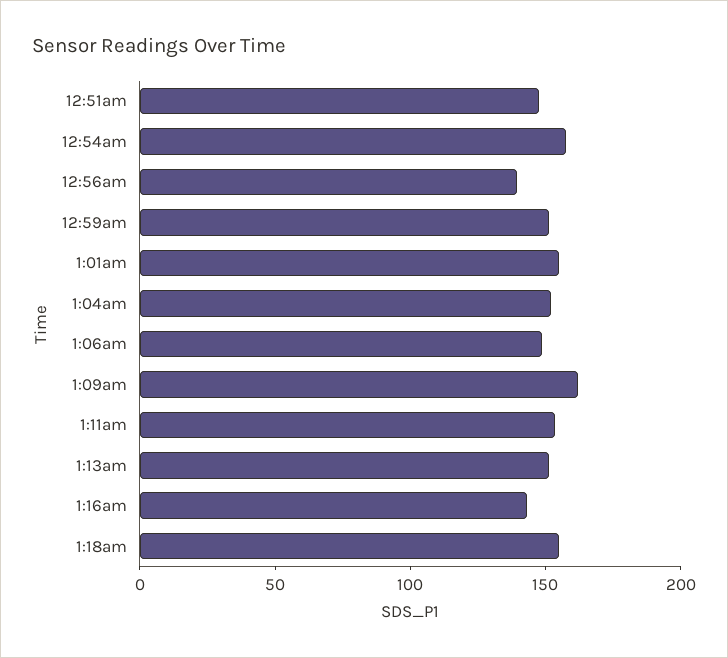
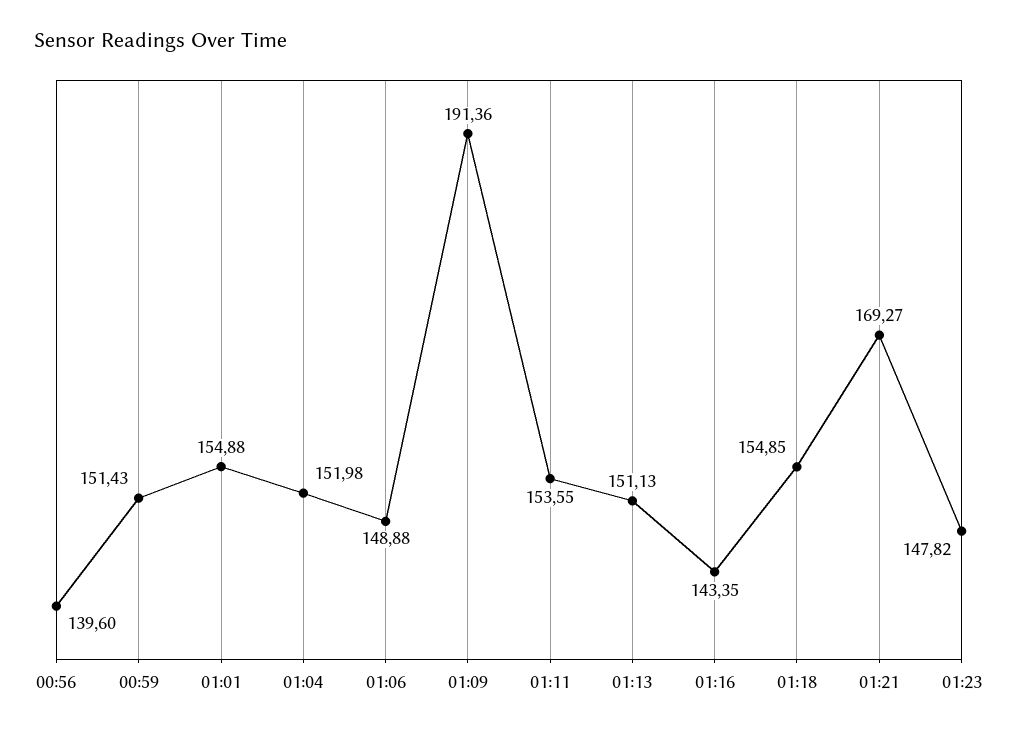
12:51am: 150 -> none
12:54am: 160 -> none
1:09am: 160 -> 191.36
01:21: none -> 169.27
01:23: none -> 147.82

